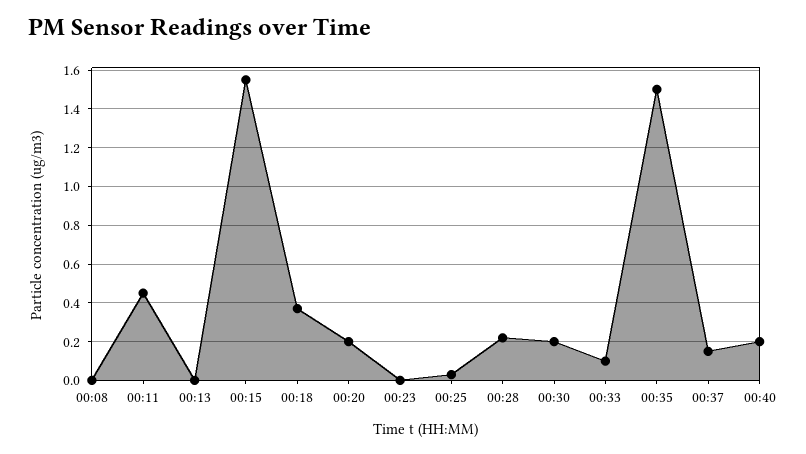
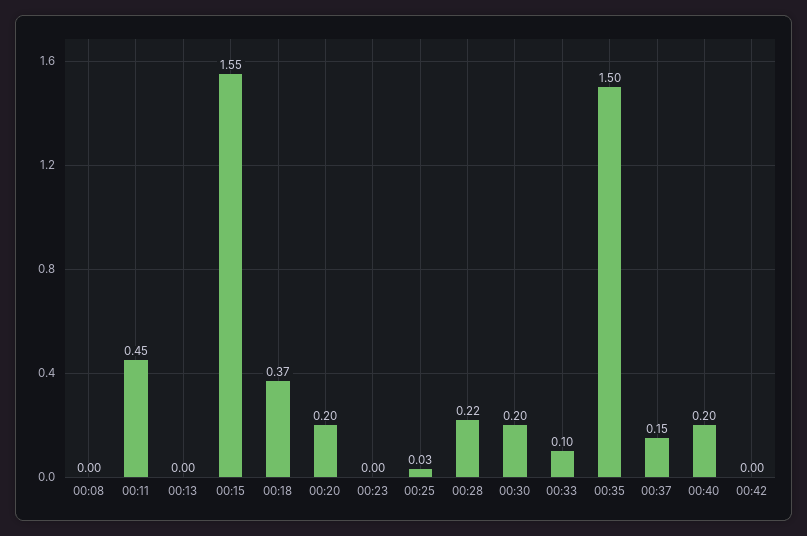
00:42: none -> 0

